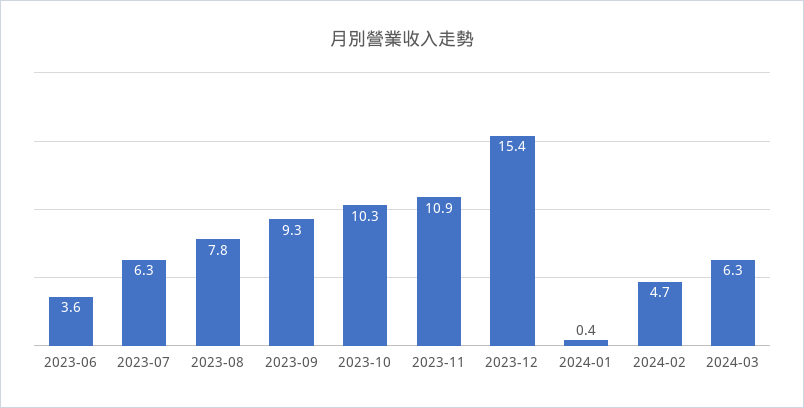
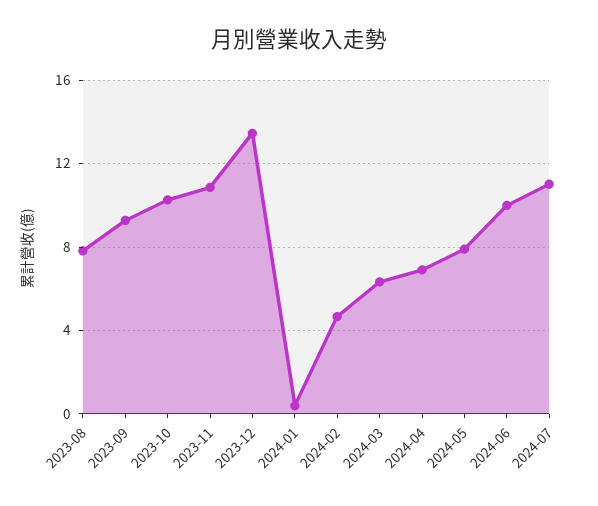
2023-06: 3.6 -> none
2023-07: 6.3 -> none
2023-12: 15.4 -> 13.5
2024-04: none -> 7
2024-05: none -> 8
2024-06: none -> 10
2024-07: none -> 11

